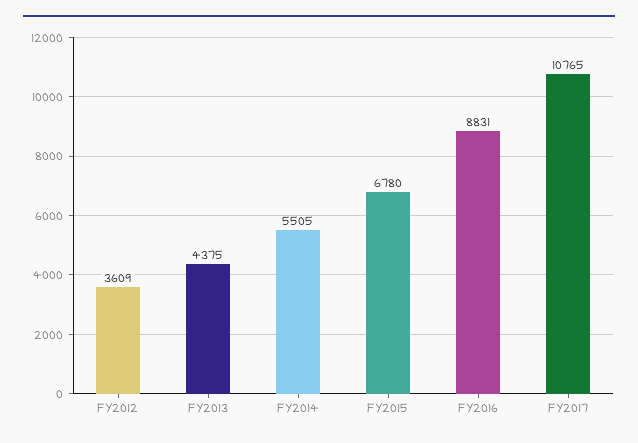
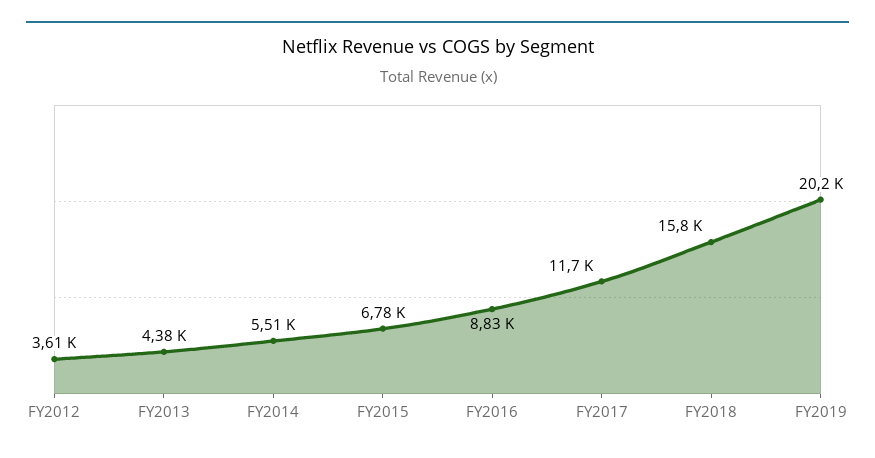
FY2017: 10765 -> 11700
FY2018: none -> 15800
FY2019: none -> 20200

